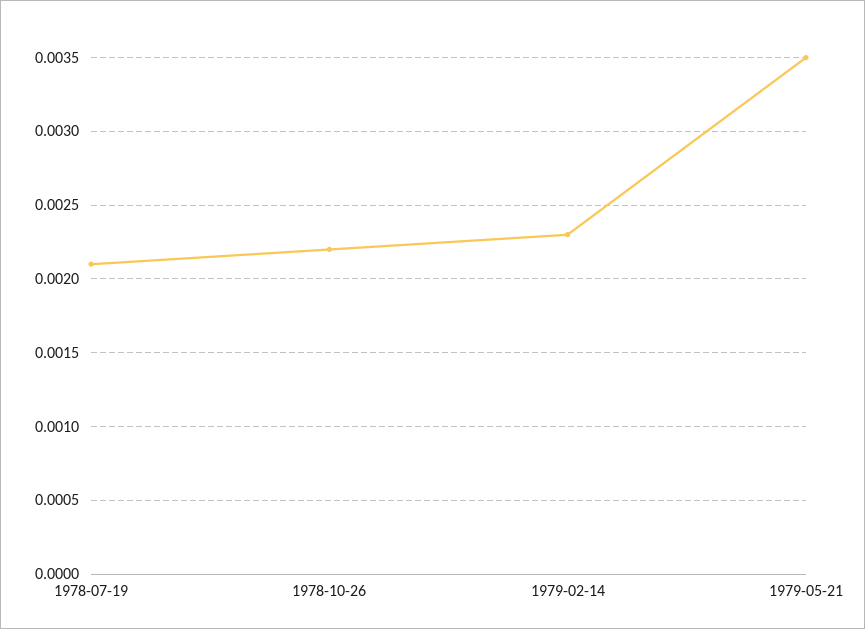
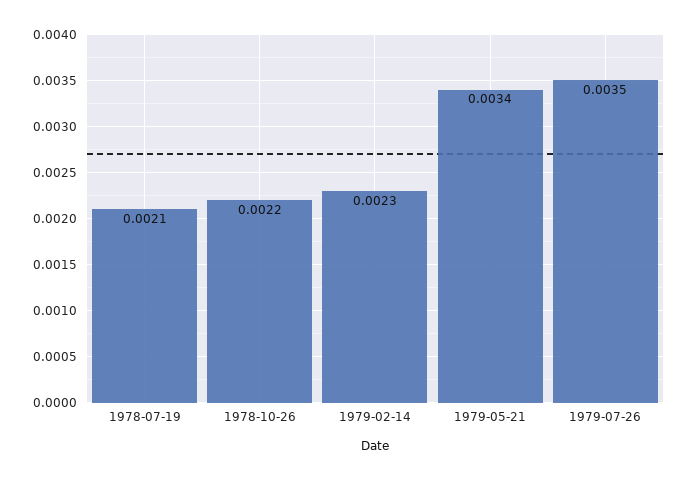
1979-05-21: 0.0035 -> 0.0034
1979-07-26: none -> 0.0035

